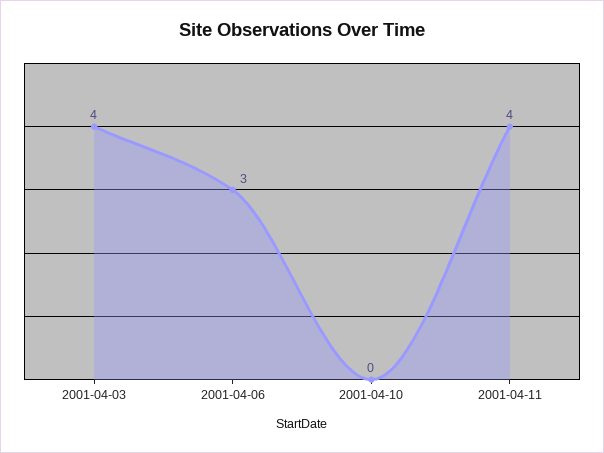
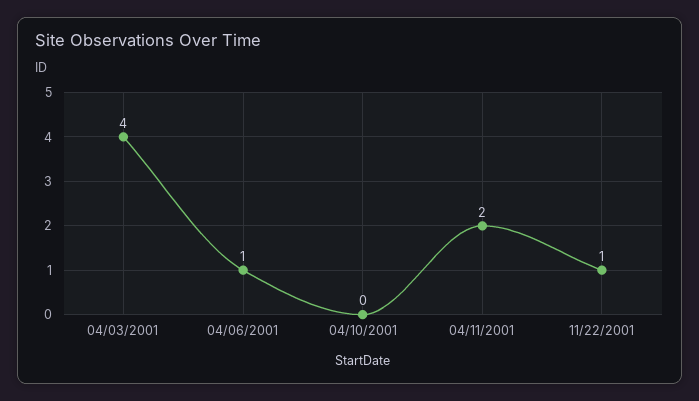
2001-04-06: 3 -> 1
2001-04-11: 4 -> 2
11/22/2001: none -> 1

